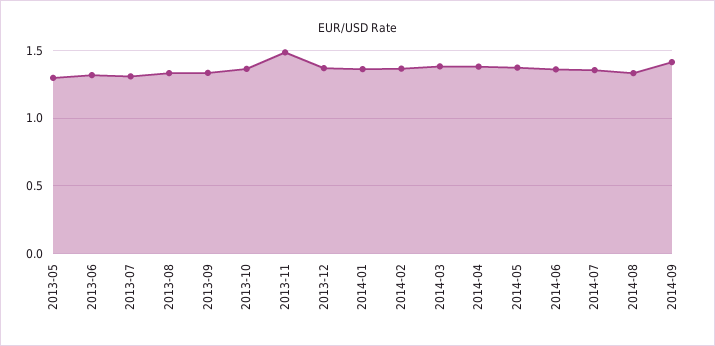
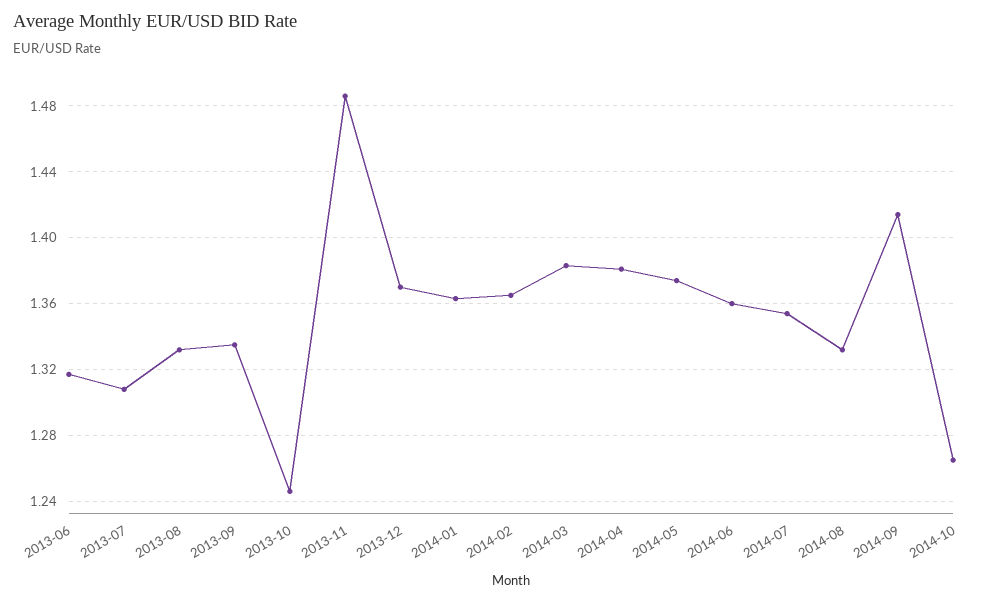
2013-05: 1.3 -> none
2013-10: 1.35 -> 1.245
2014-10: none -> 1.265

